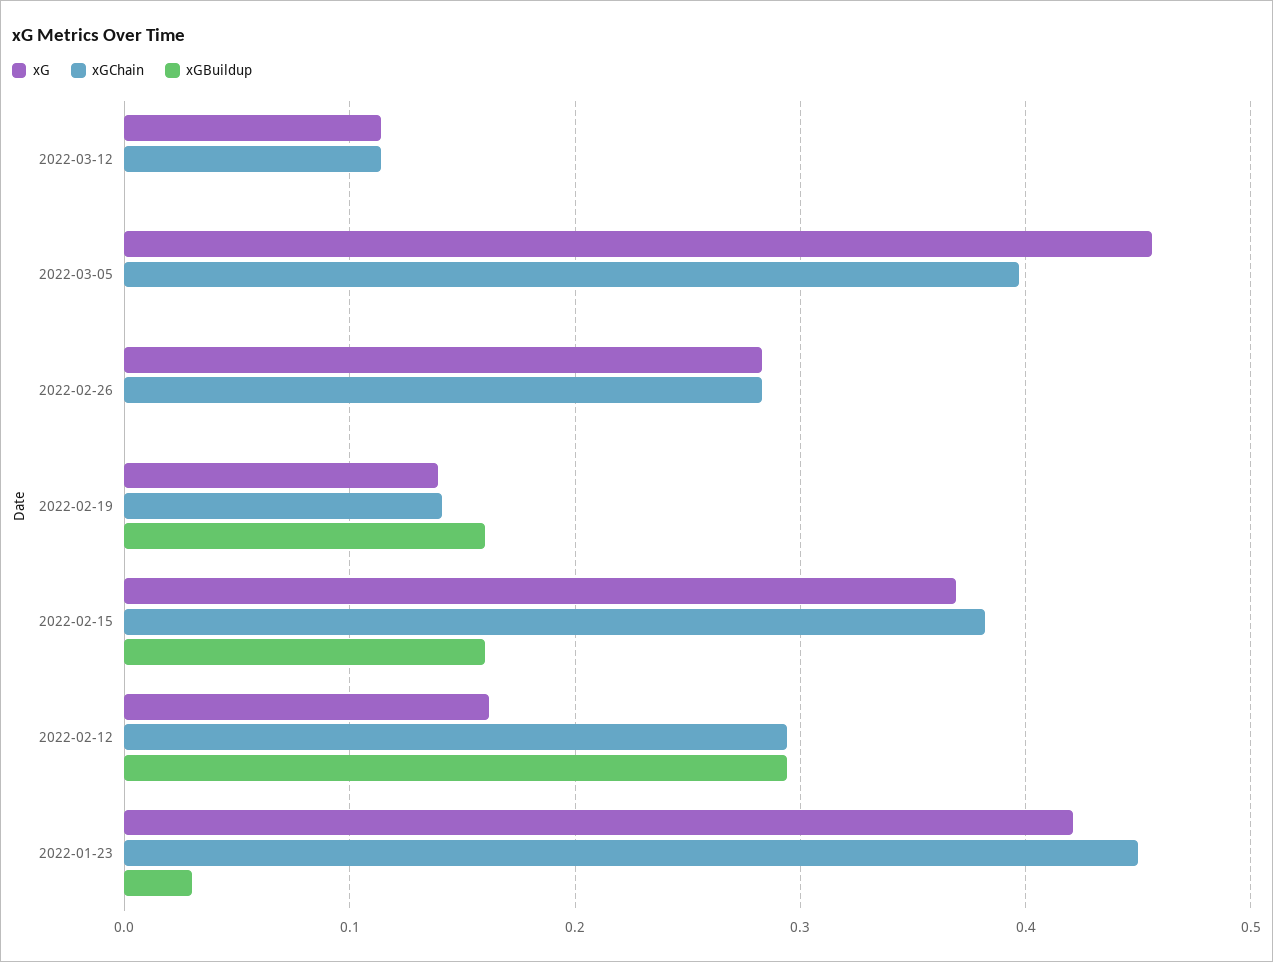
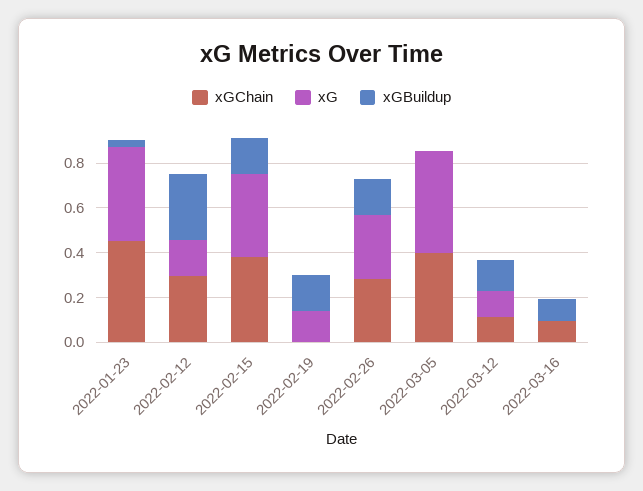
xGBuildup, 2022-03-12: 0 -> 0.15
xGBuildup, 2022-02-26: 0 -> 0.15
xGChain, 2022-02-19: 0.14 -> 0
xGChain, 2022-03-16: none -> 0.1
xG, 2022-03-16: none -> 0
xGBuildup, 2022-03-16: none -> 0.1

